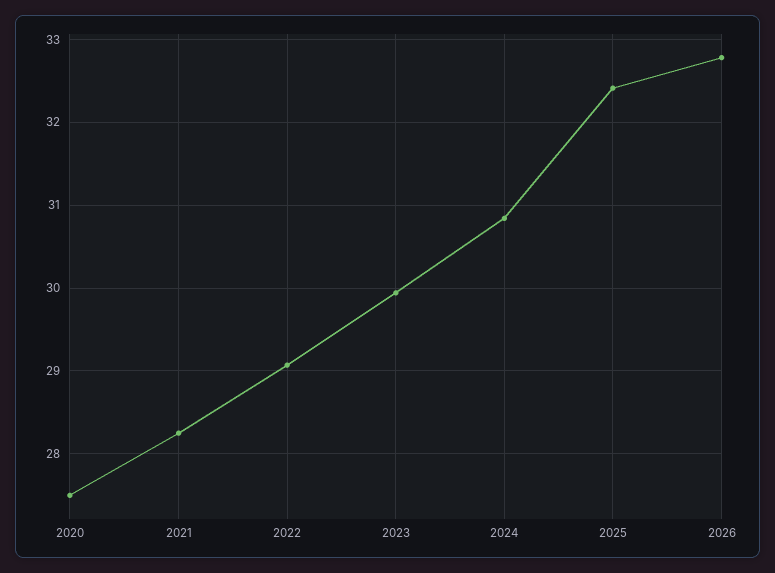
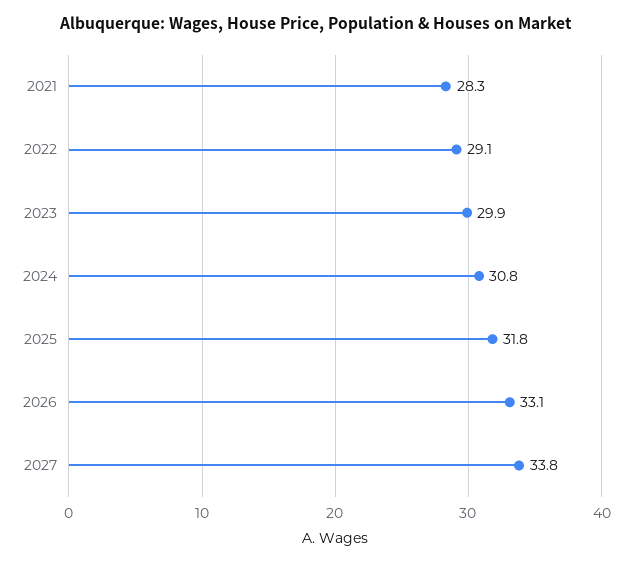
2020: 27.5 -> none
2025: 32.4 -> 31.8
2026: 32.8 -> 33.1
2027: none -> 33.8

